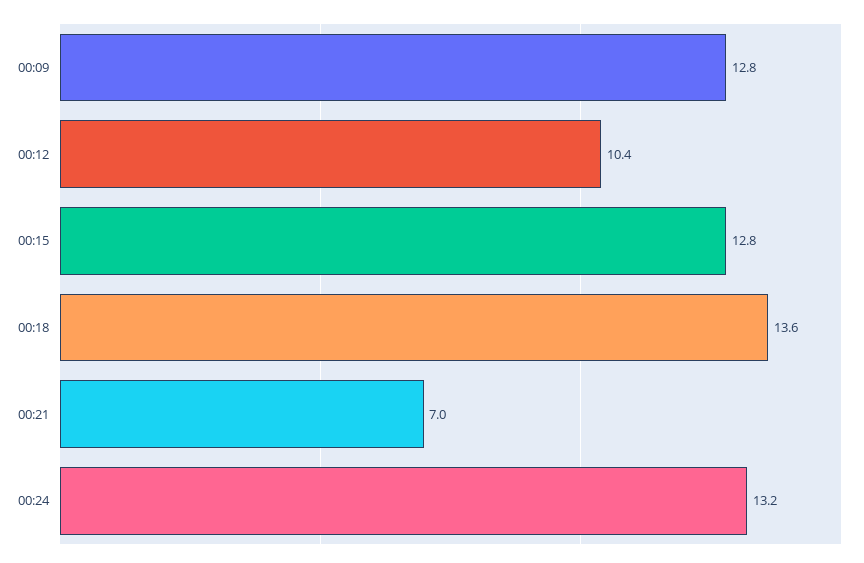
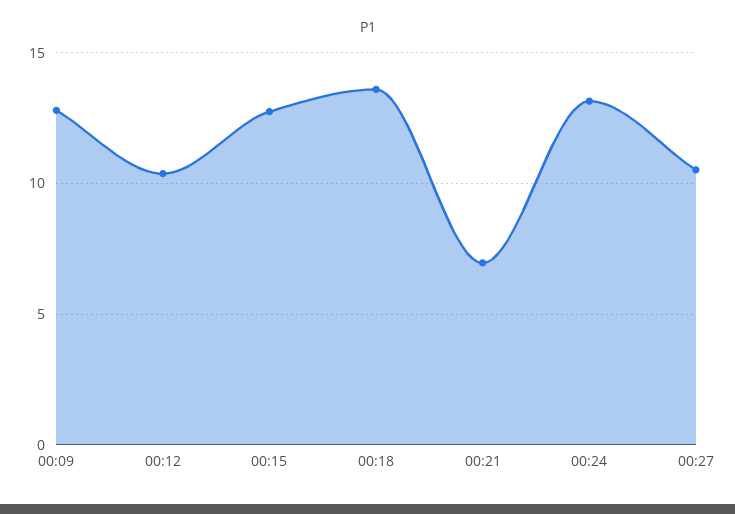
00:27: none -> 10.5

